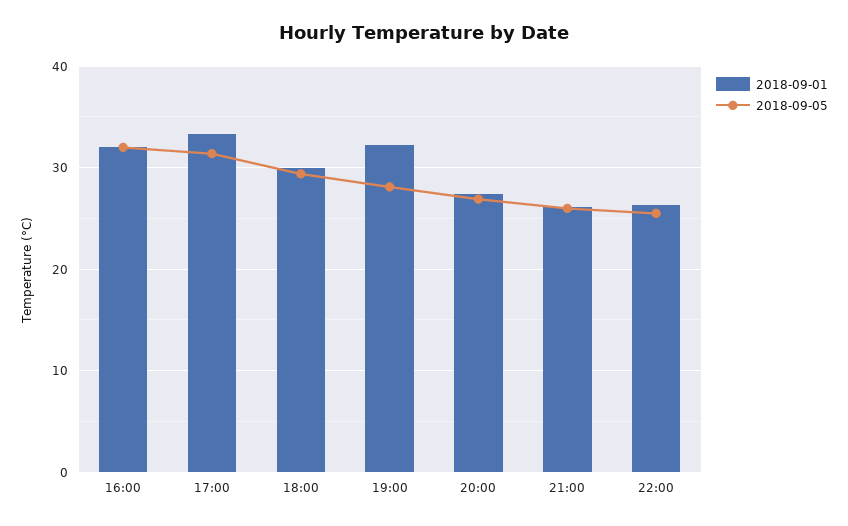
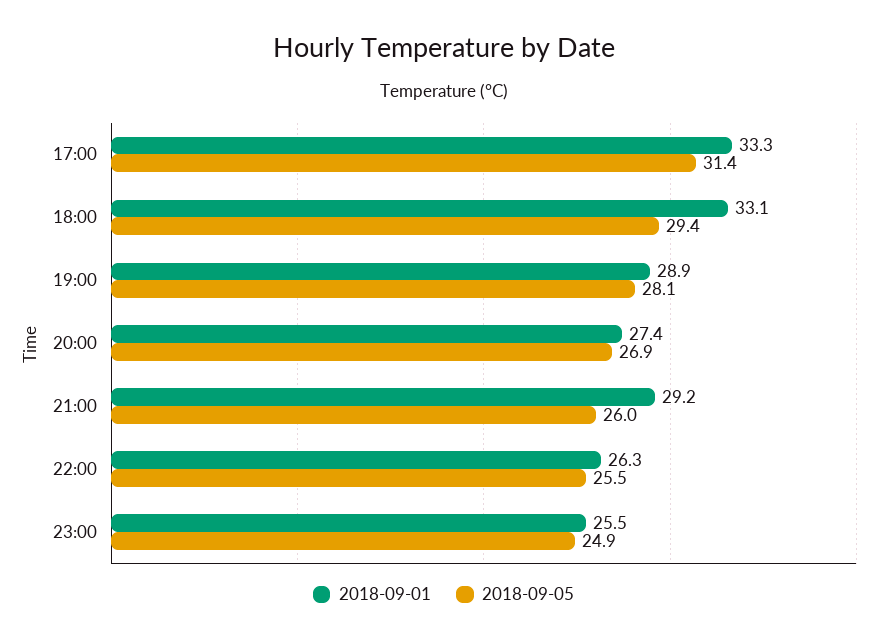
2018-09-01, 16:00: 32 -> none
2018-09-05, 16:00: 32 -> none
2018-09-01, 18:00: 30 -> 33.1
2018-09-01, 19:00: 32 -> 28.9
2018-09-01, 21:00: 26 -> 29.2
2018-09-01, 23:00: none -> 25.5
2018-09-05, 23:00: none -> 24.9

